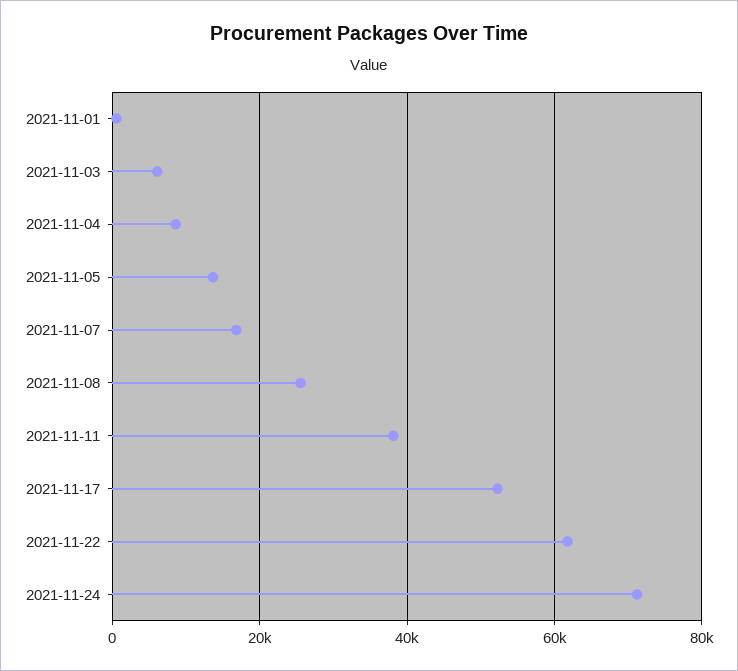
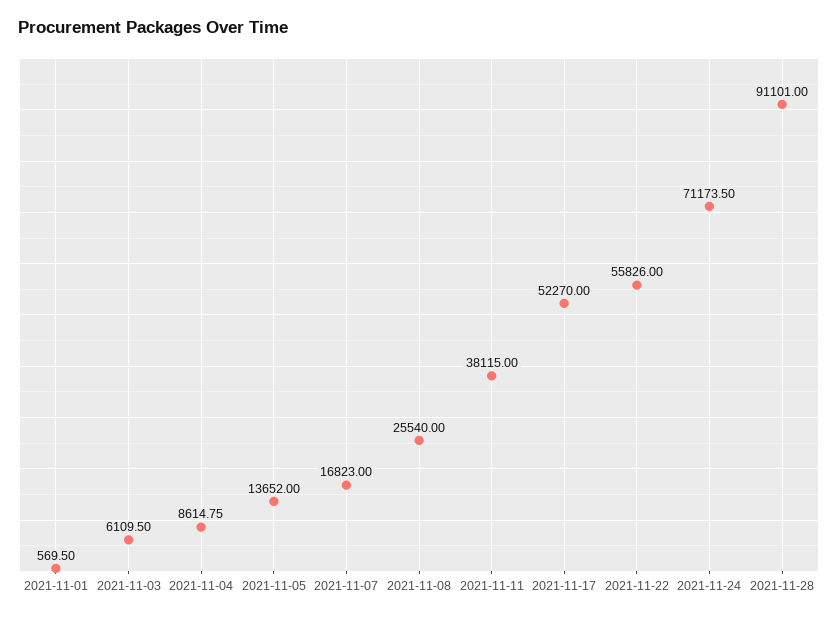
2021-11-22: 62000 -> 55826
2021-11-28: none -> 91101

